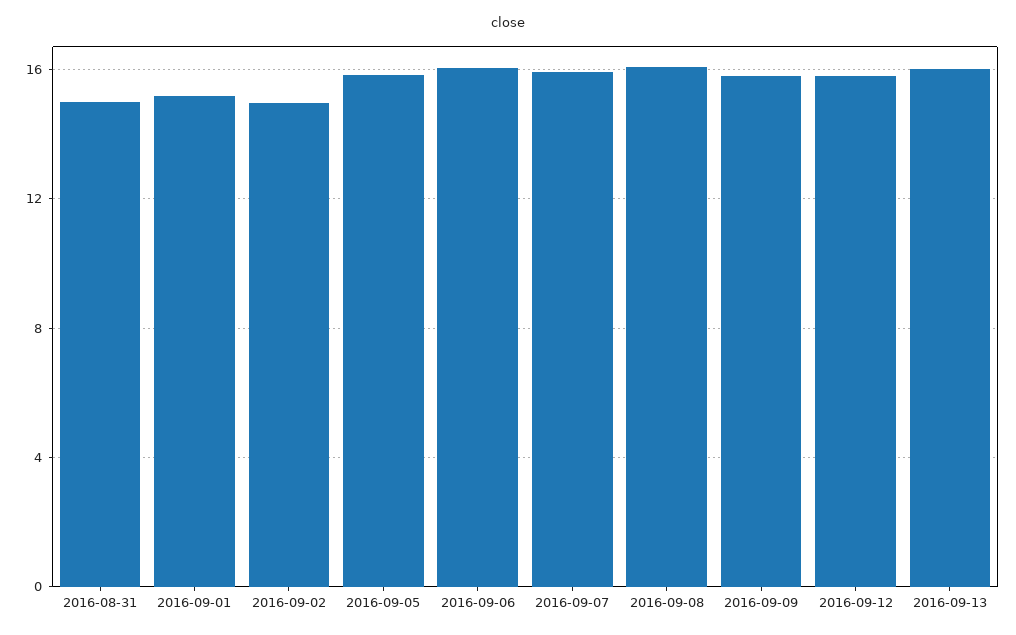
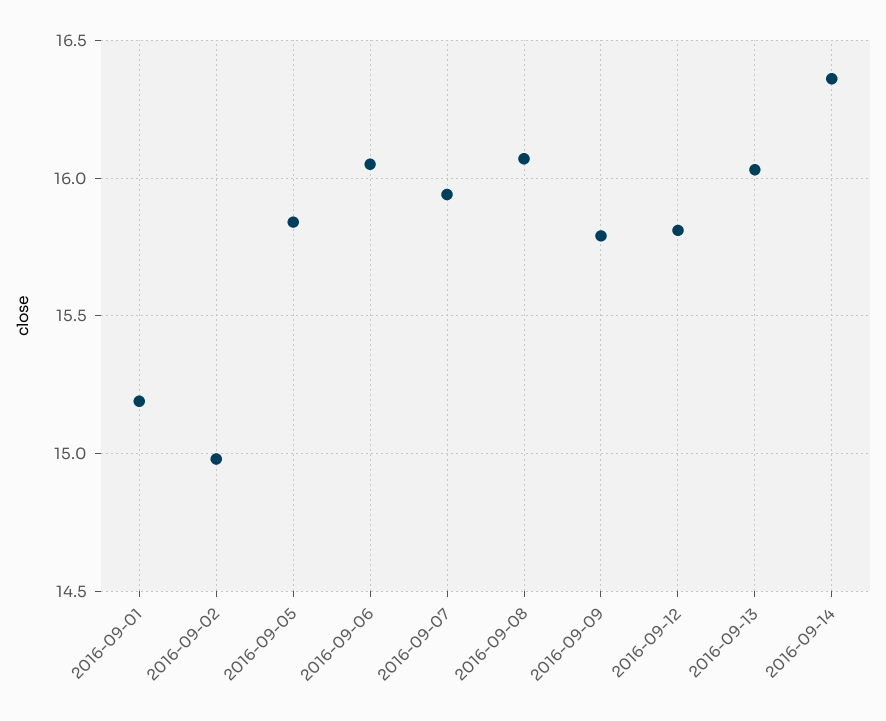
2016-08-31: 15 -> none
2016-09-14: none -> 16.35

